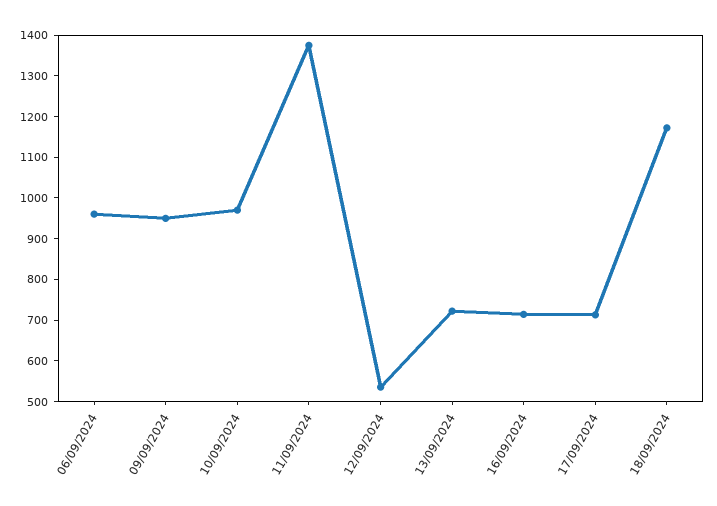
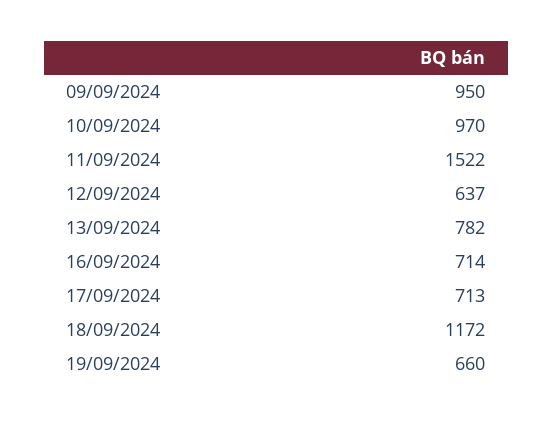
06/09/2024: 960 -> none
11/09/2024: 1380 -> 1522
12/09/2024: 540 -> 637
13/09/2024: 720 -> 782
19/09/2024: none -> 660

